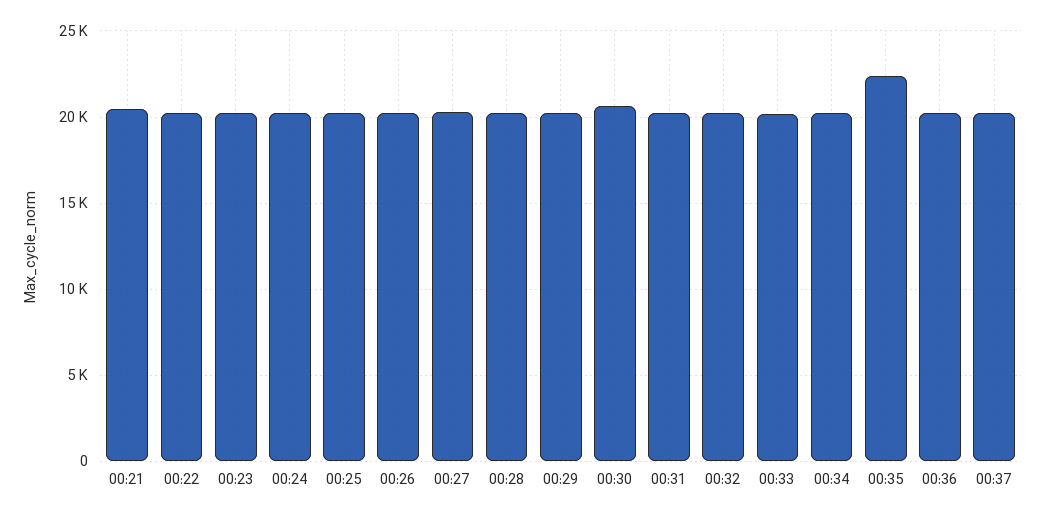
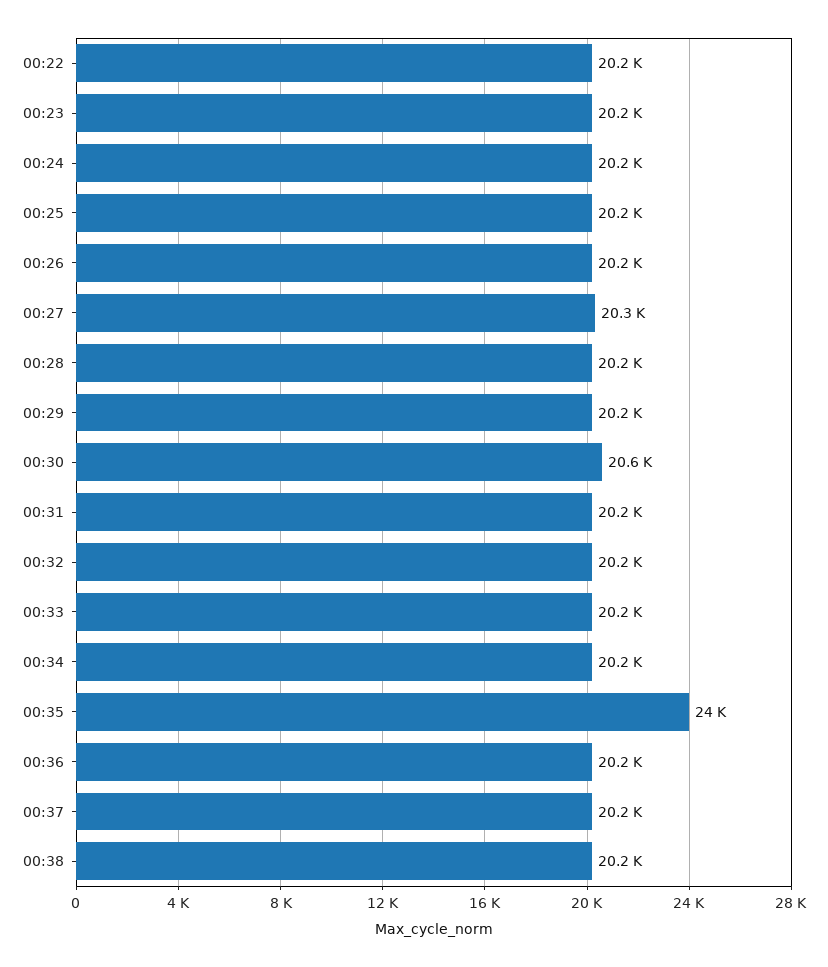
00:21: 20500 -> none
00:35: 22500 -> 24000
00:38: none -> 20200

